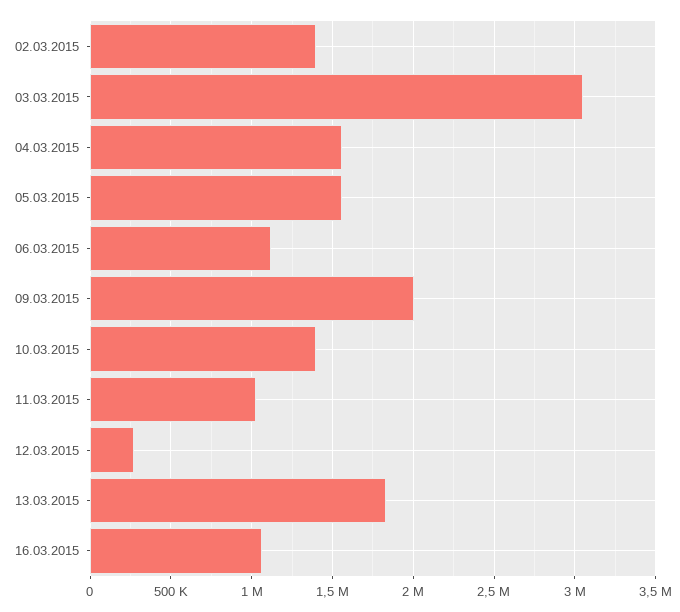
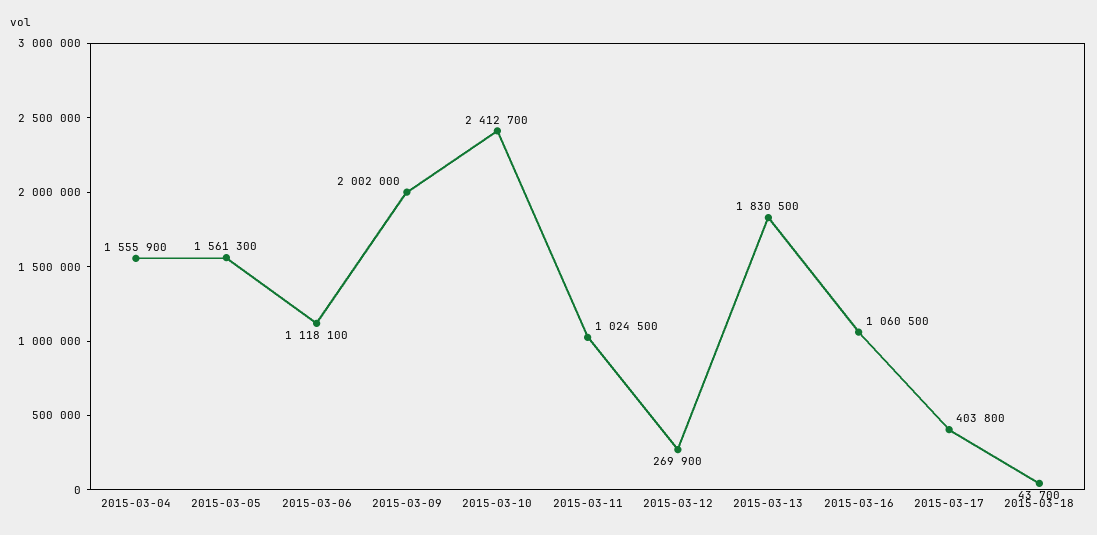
02.03.2015: 1400000 -> none
03.03.2015: 3050000 -> none
10.03.2015: 1400000 -> 2412700
2015-03-17: none -> 403800
2015-03-18: none -> 43700

